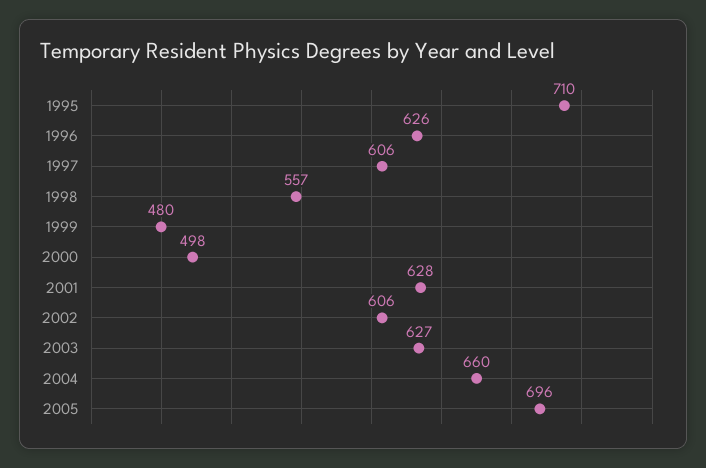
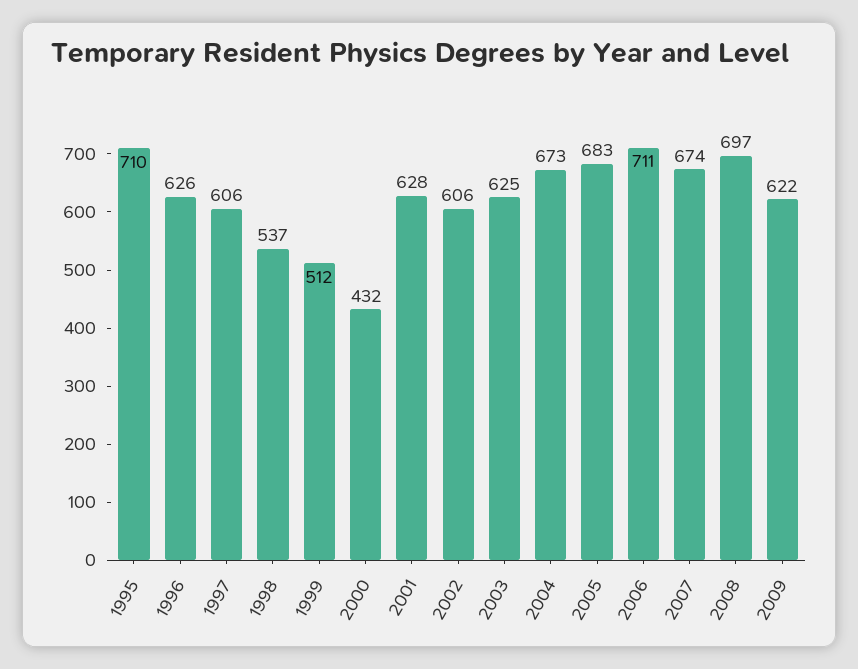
1998: 557 -> 537
1999: 480 -> 512
2000: 498 -> 432
2003: 627 -> 625
2004: 660 -> 673
2005: 696 -> 683
2006: none -> 711
2007: none -> 674
2008: none -> 697
2009: none -> 622

